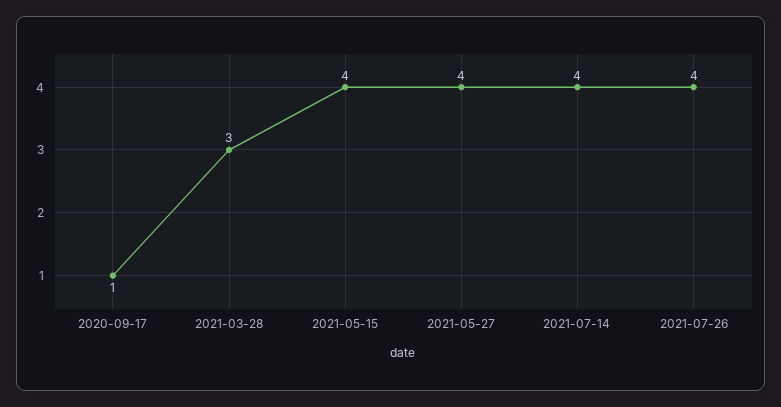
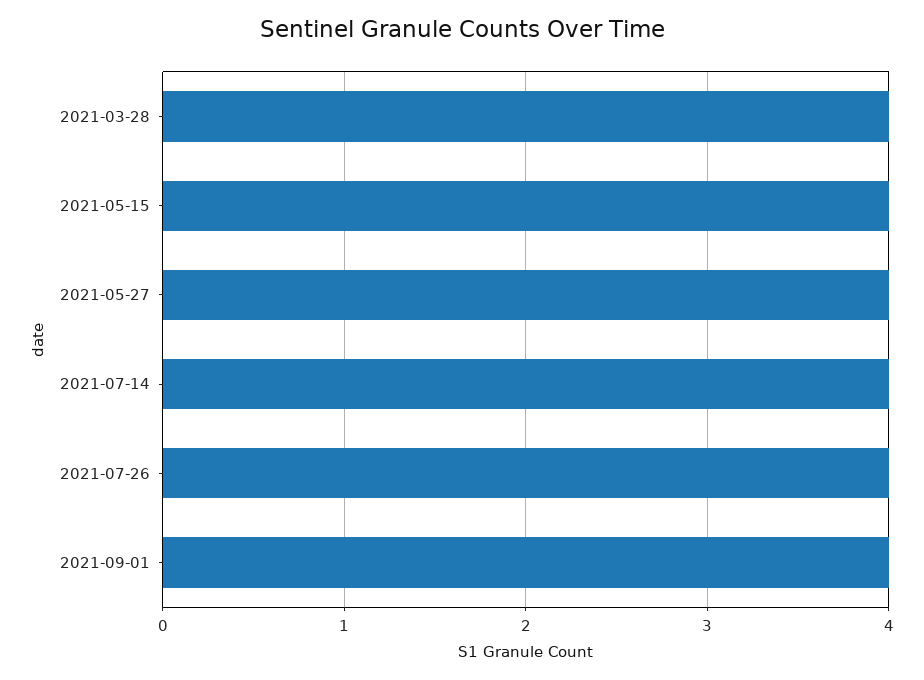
2020-09-17: 1 -> none
2021-03-28: 3 -> 4
2021-09-01: none -> 4

